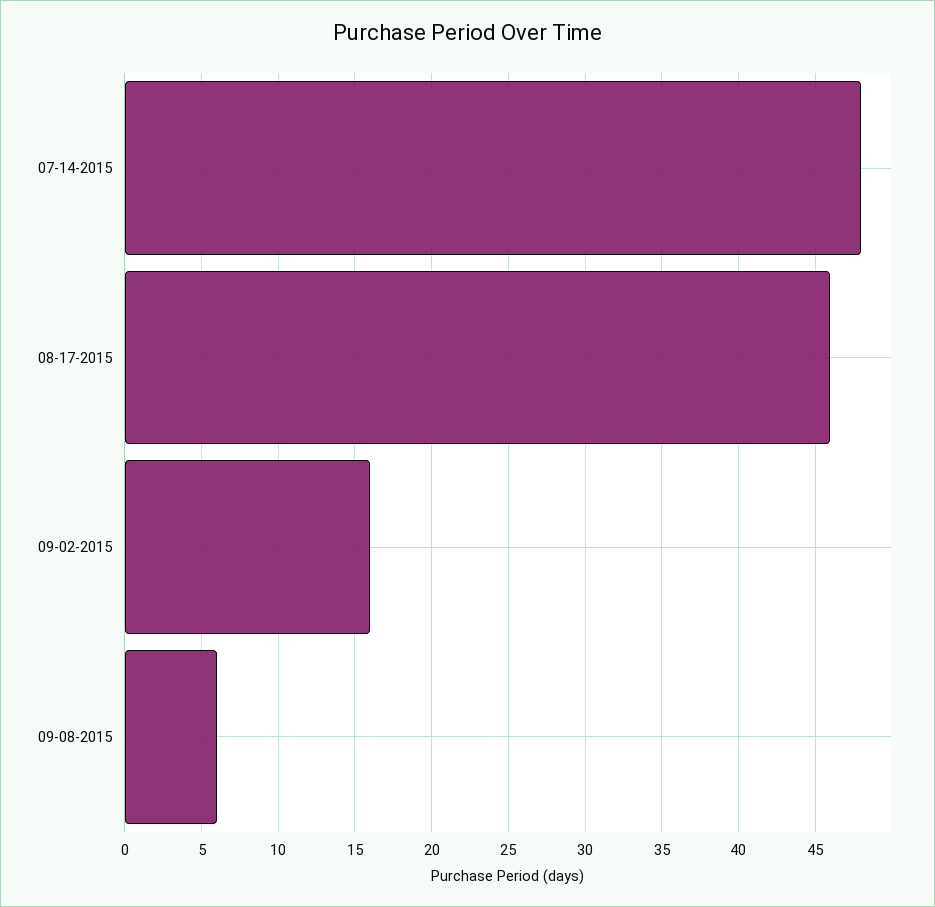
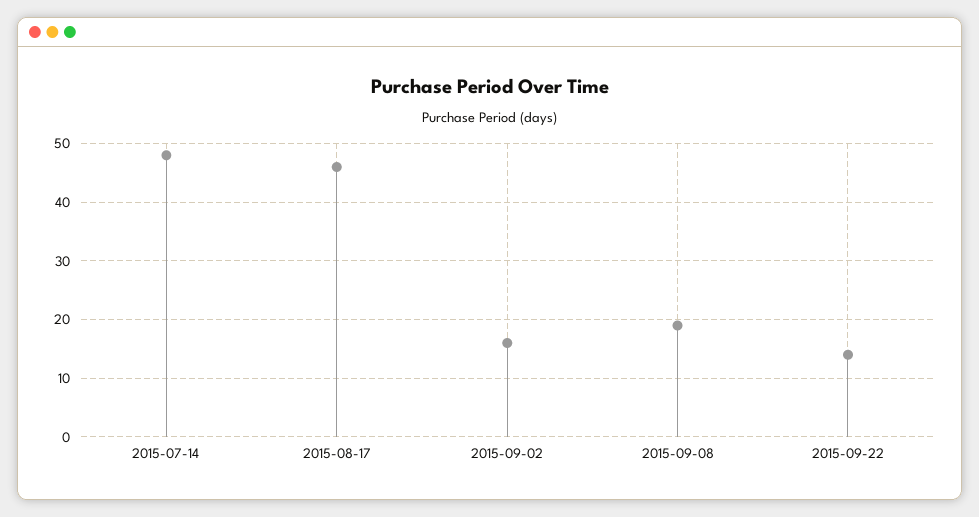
09-08-2015: 6 -> 20
2015-09-22: none -> 15

